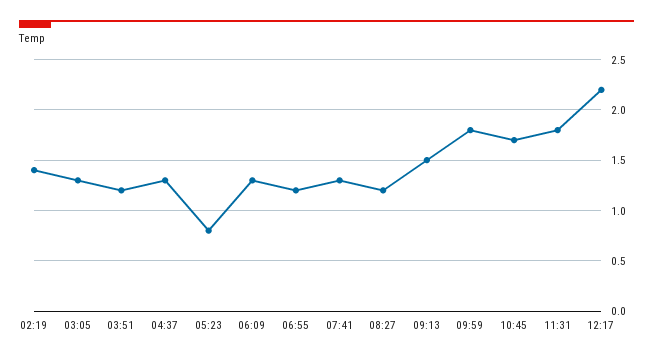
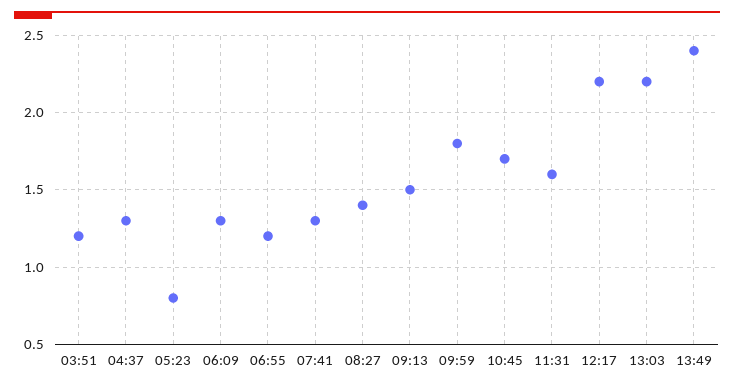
02:19: 1.4 -> none
03:05: 1.3 -> none
08:27: 1.2 -> 1.4
11:31: 1.8 -> 1.6
13:03: none -> 2.2
13:49: none -> 2.4

